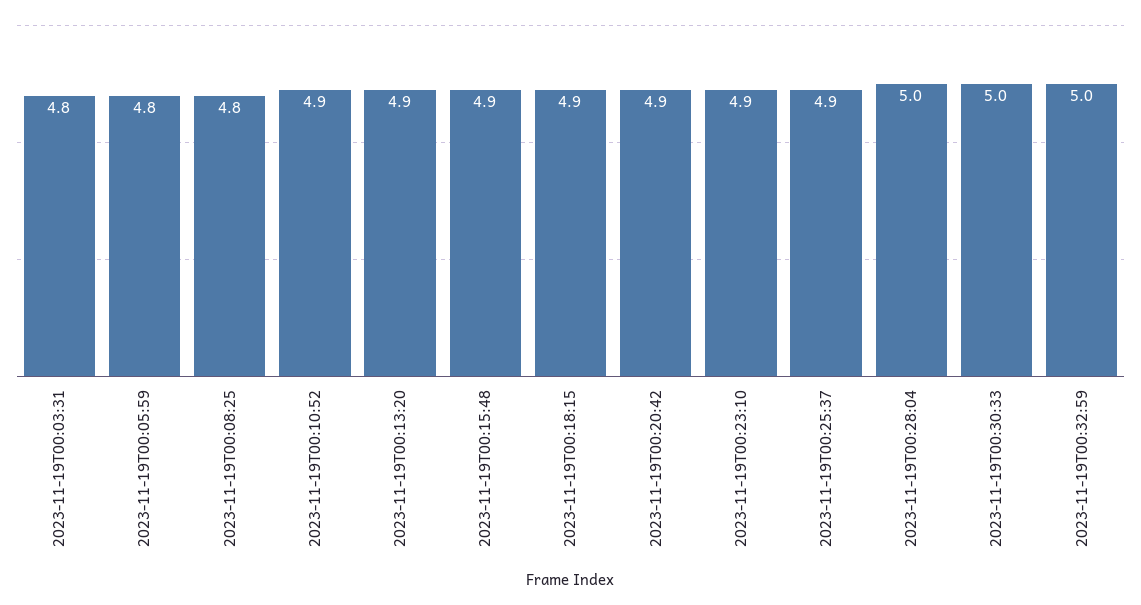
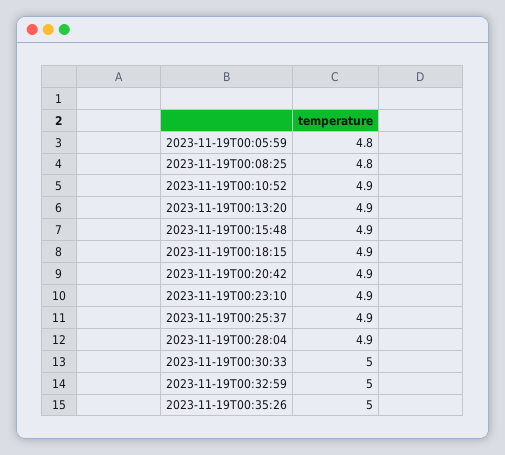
2023-11-19T00:03:31: 4.8 -> none
2023-11-19T00:28:04: 5 -> 4.9
2023-11-19T00:35:26: none -> 5

